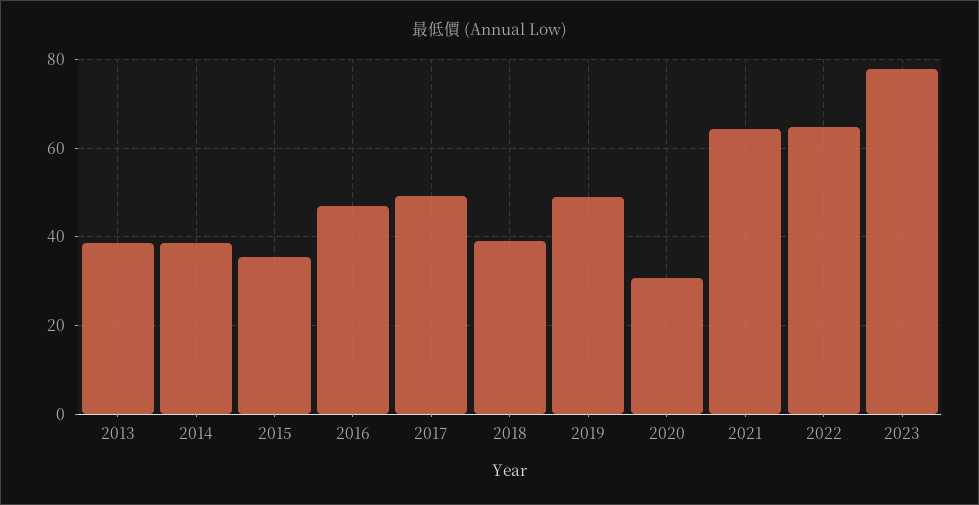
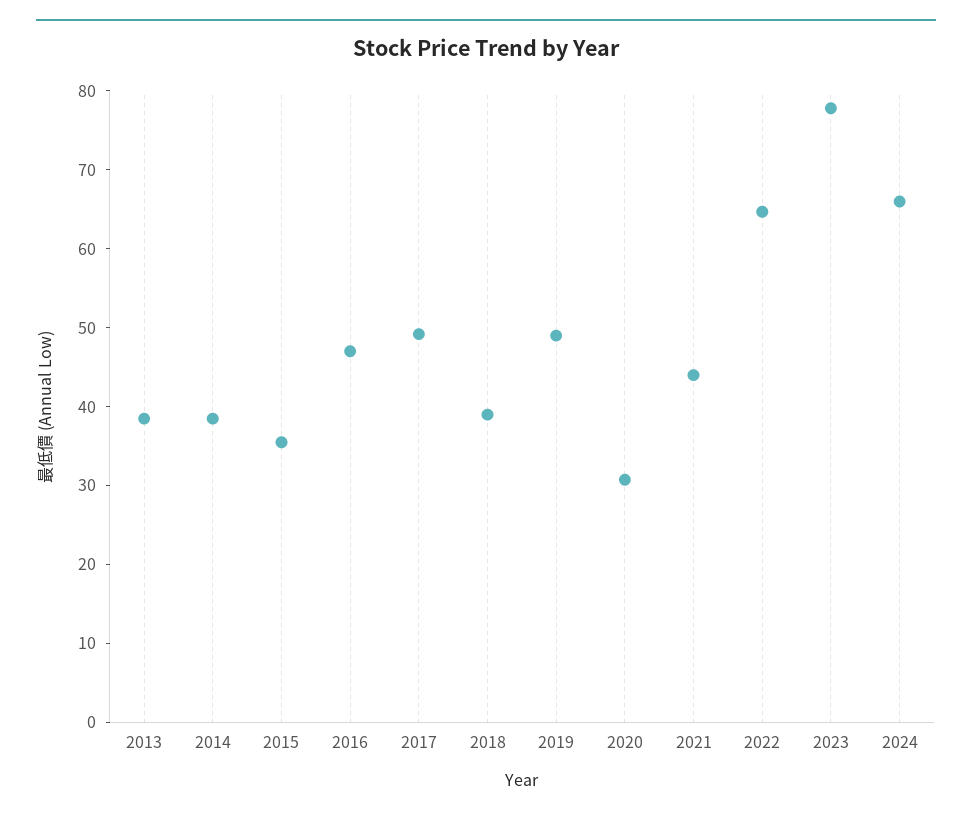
2021: 64 -> 44
2024: none -> 66

